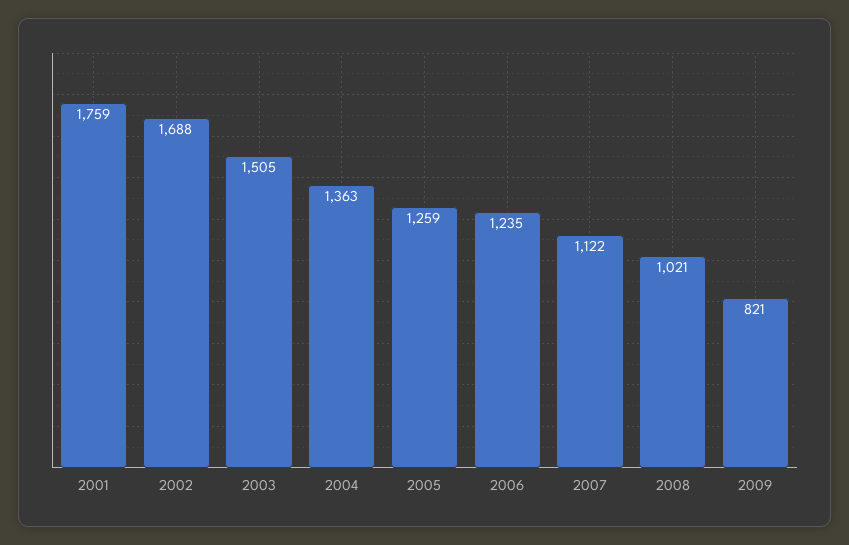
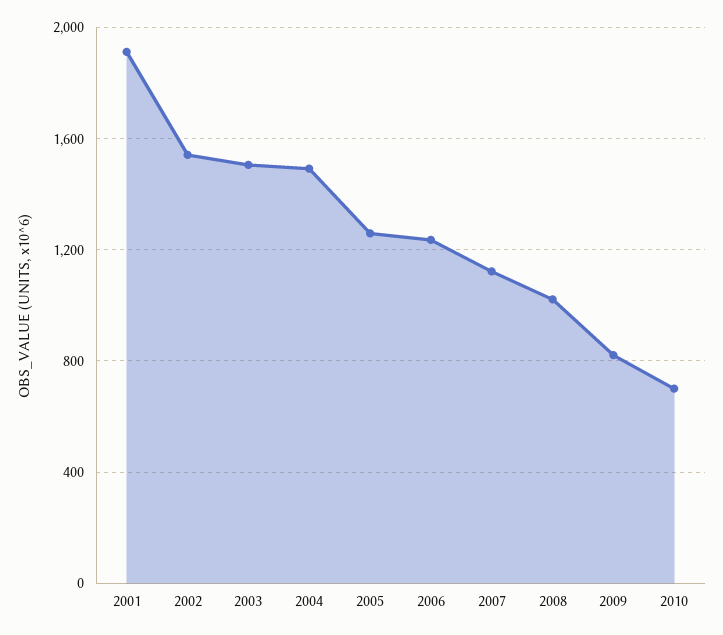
2001: 1759 -> 1900
2002: 1688 -> 1550
2004: 1363 -> 1500
2010: none -> 700

